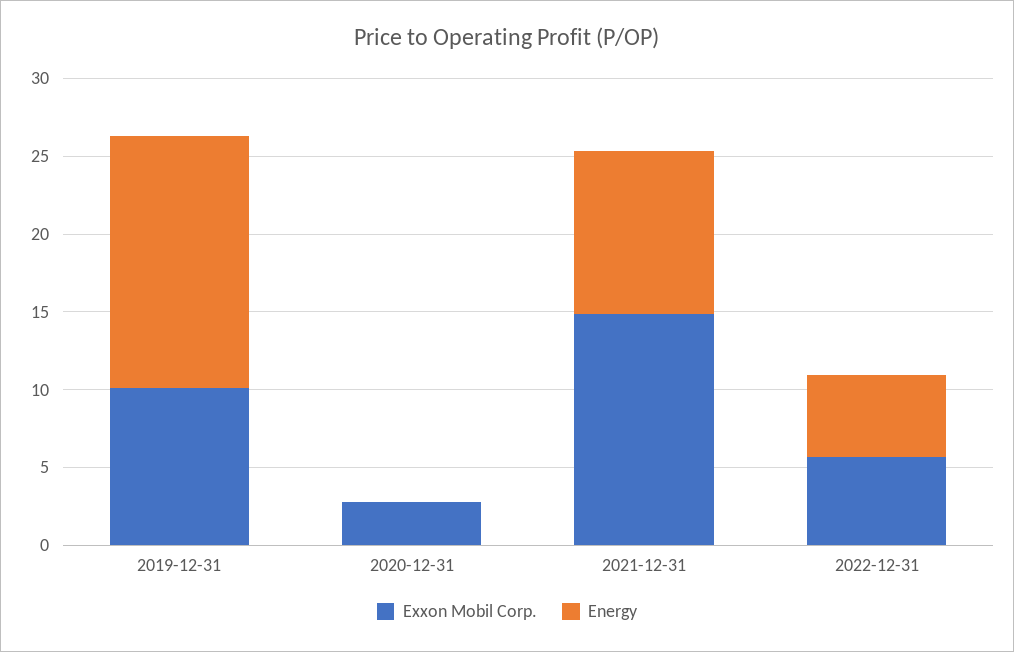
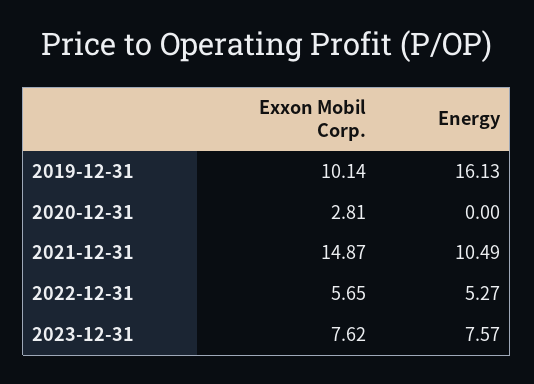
Exxon Mobil Corp., 2023-12-31: none -> 7.62
Energy, 2023-12-31: none -> 7.57

